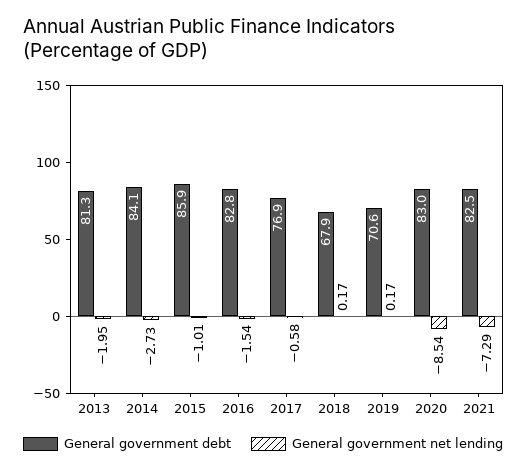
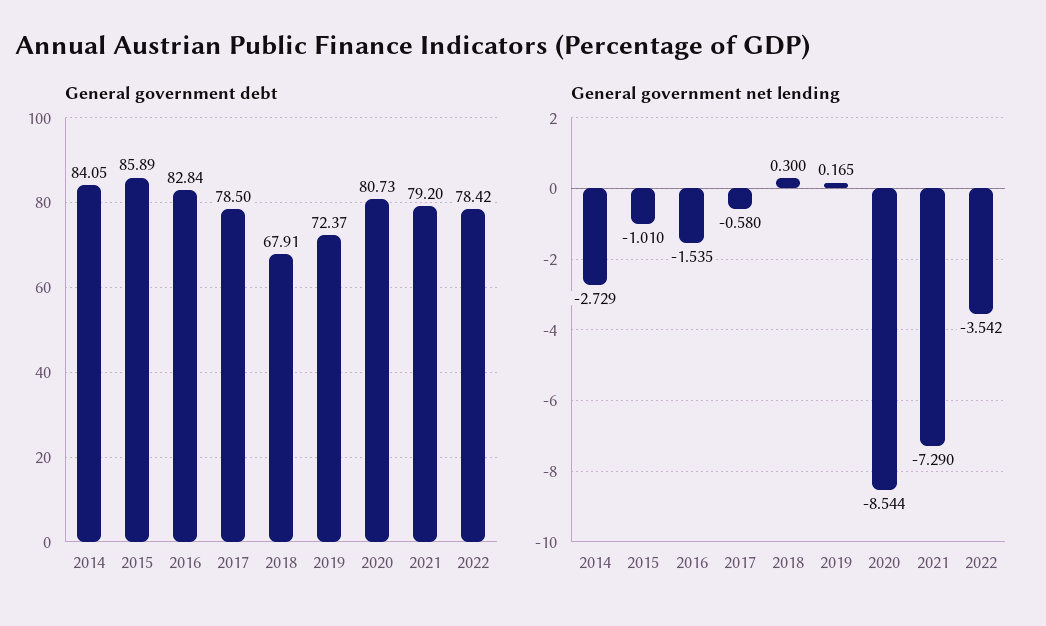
General government debt, 2013: 81.3 -> none
General government net lending, 2013: -1.95 -> none
General government debt, 2017: 76.9 -> 78.5
General government net lending, 2018: 0.17 -> 0.3
General government debt, 2019: 70.6 -> 72.37
General government debt, 2020: 83 -> 80.73
General government debt, 2021: 82.5 -> 79.2
General government debt, 2022: none -> 78.42
General government net lending, 2022: none -> -3.542

